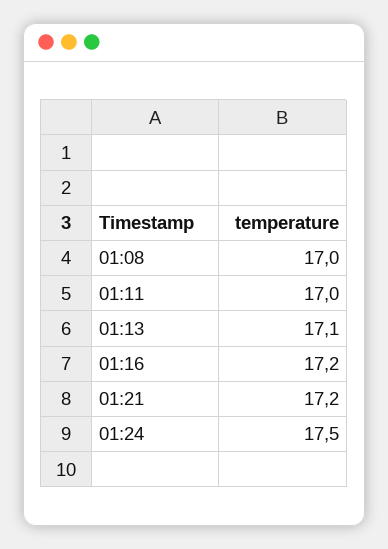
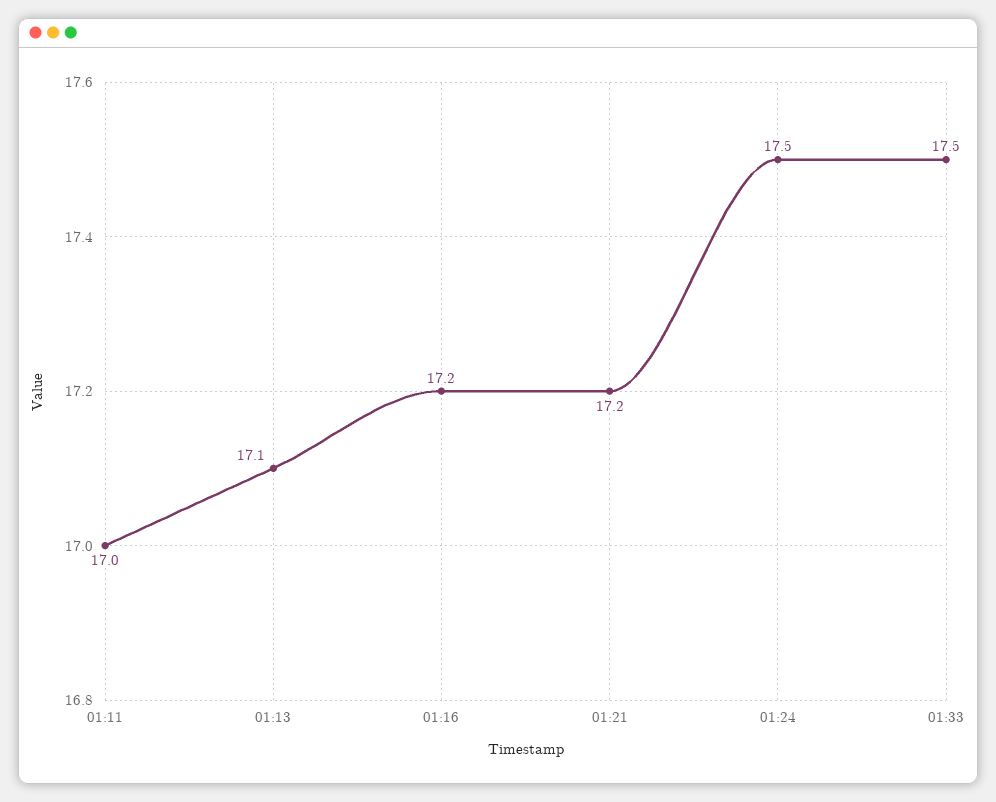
01:08: 17 -> none
01:33: none -> 17.5

